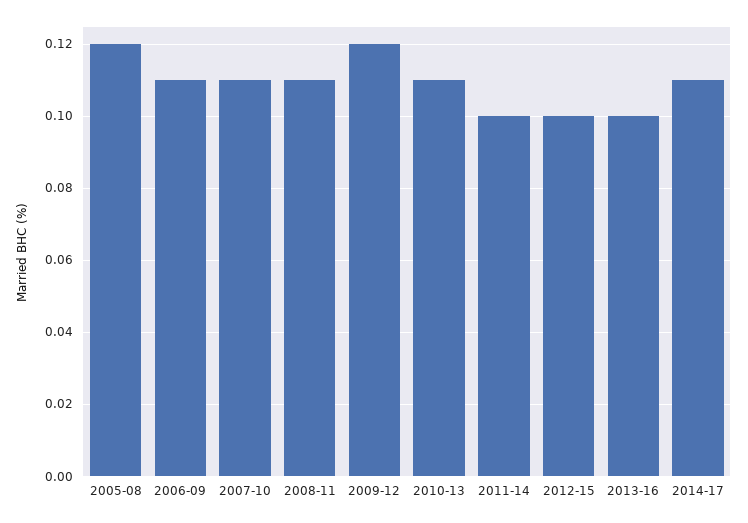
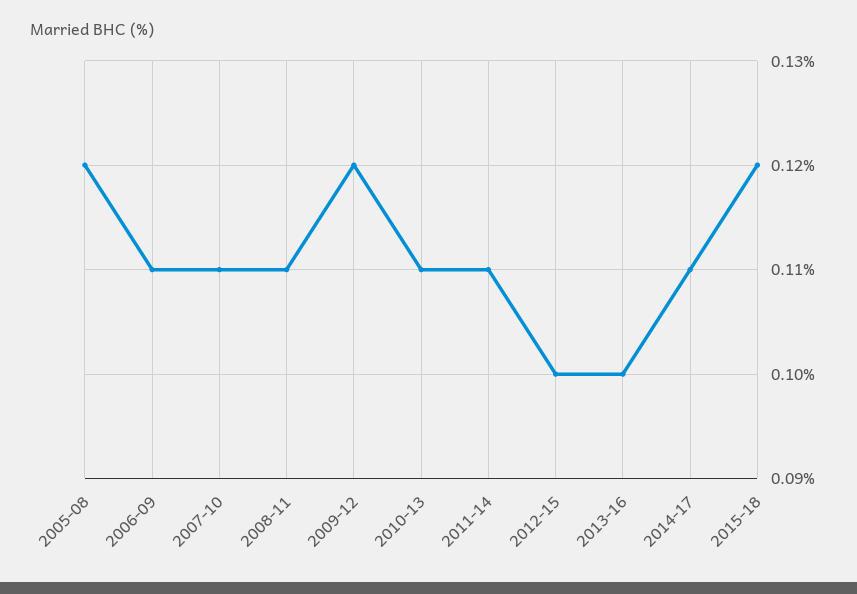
2011-14: 0.1 -> 0.11
2015-18: none -> 0.12

